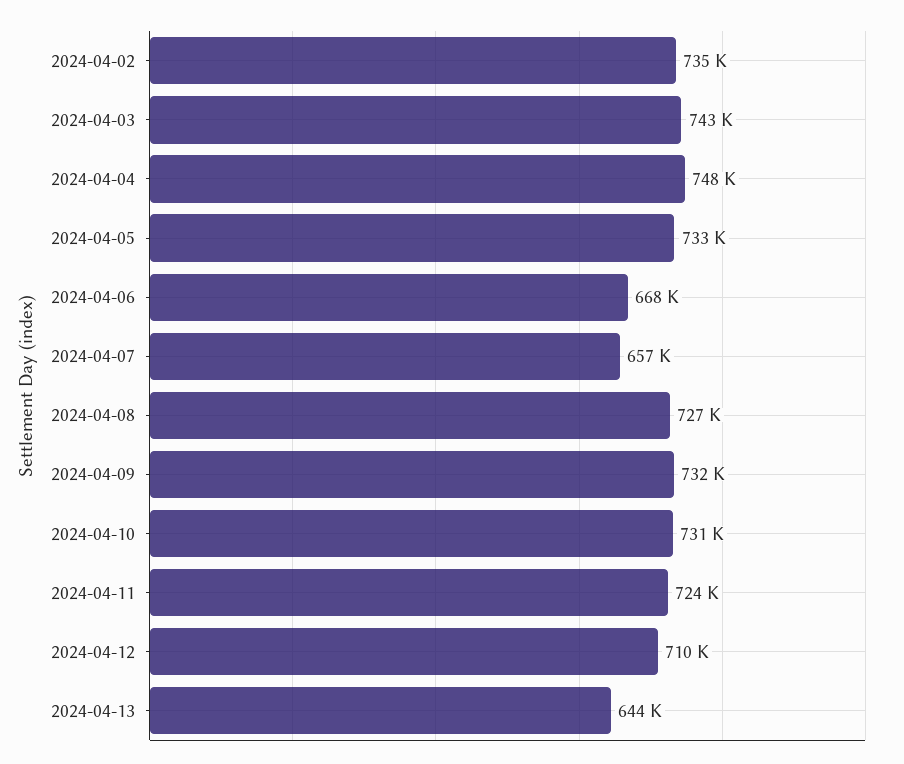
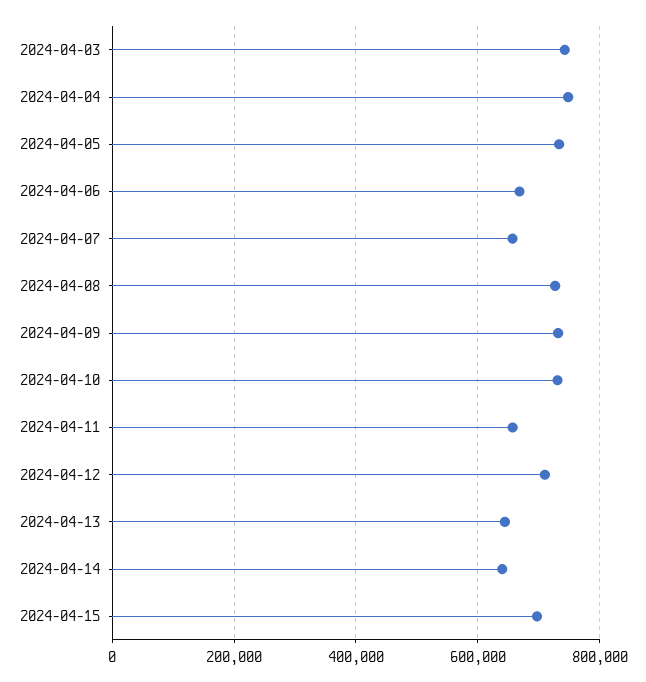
2024-04-02: 735000 -> none
2024-04-11: 724000 -> 660000
2024-04-14: none -> 640000
2024-04-15: none -> 700000

